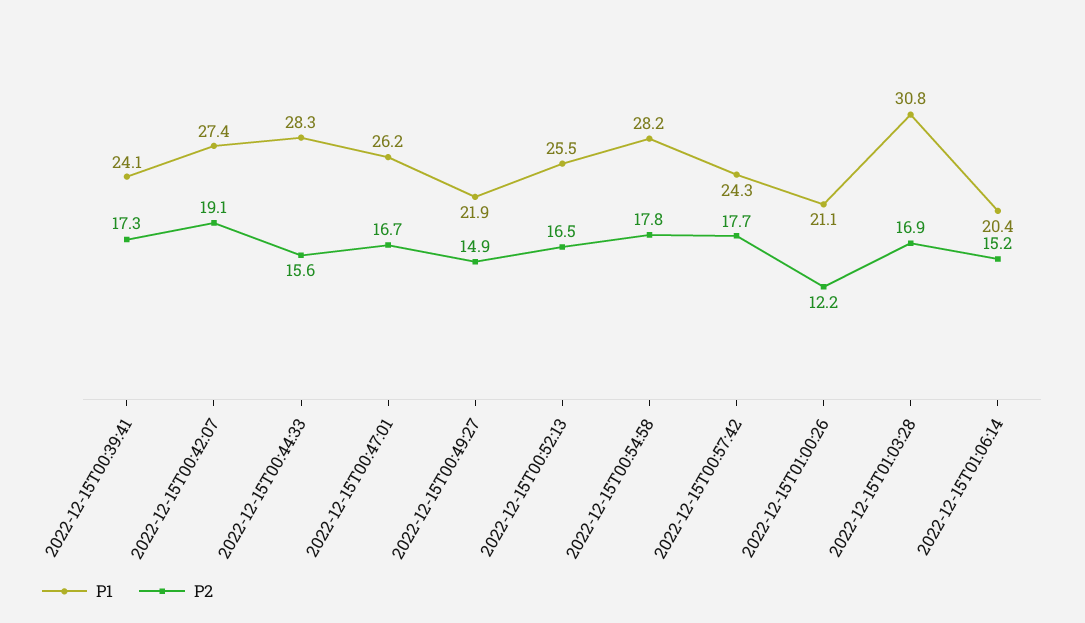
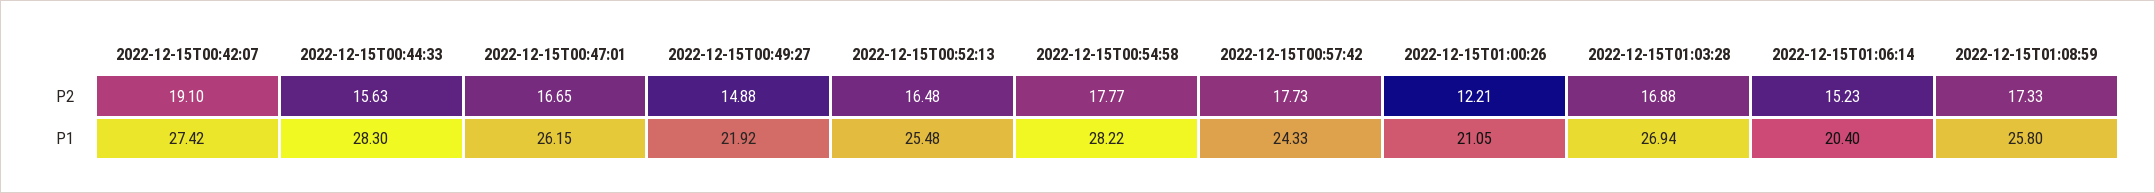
P1, 2022-12-15T00:39:41: 24.1 -> none
P2, 2022-12-15T00:39:41: 17.3 -> none
P1, 2022-12-15T01:03:28: 30.8 -> 26.94
P2, 2022-12-15T01:08:59: none -> 17.33
P1, 2022-12-15T01:08:59: none -> 25.8

